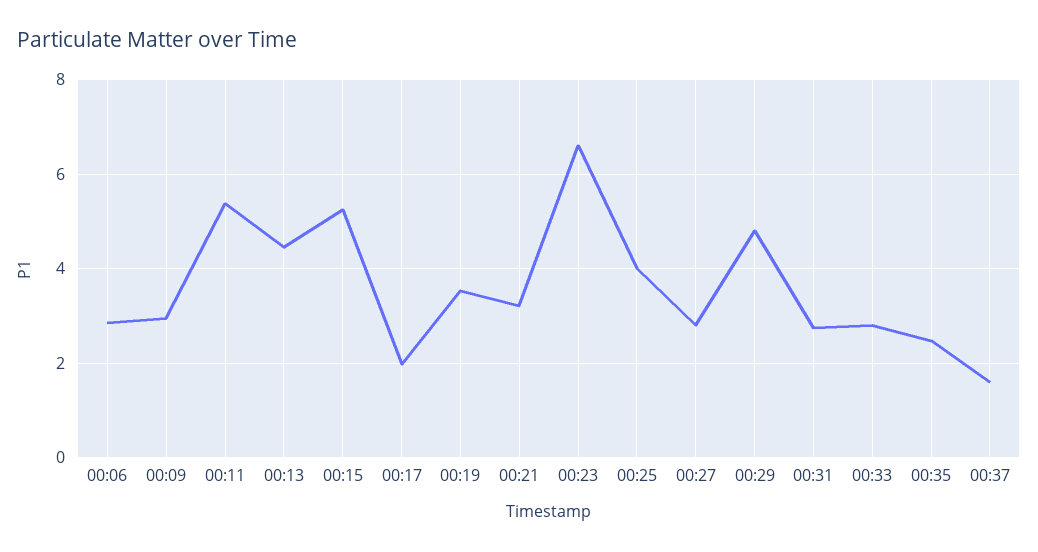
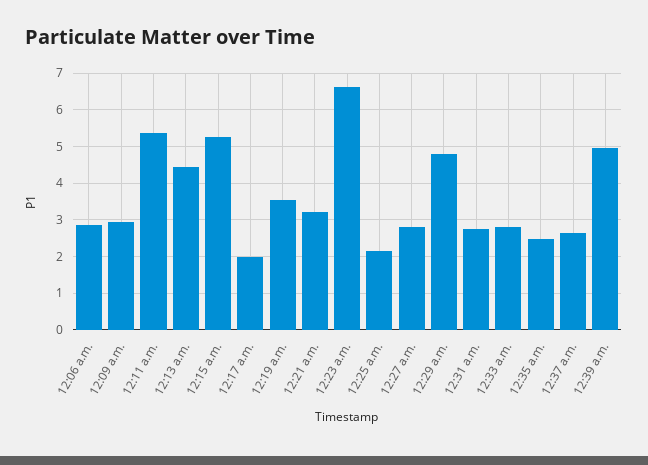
00:25: 4 -> 2.2
00:37: 1.6 -> 2.6
12:39 a.m.: none -> 5

